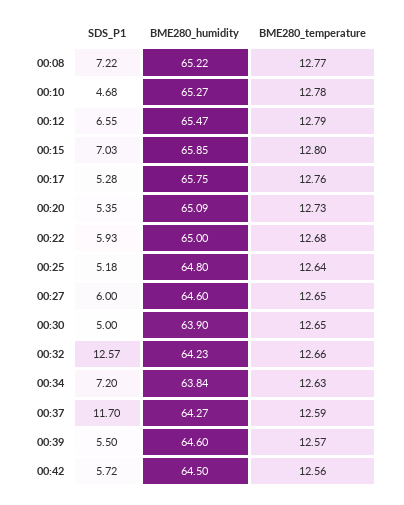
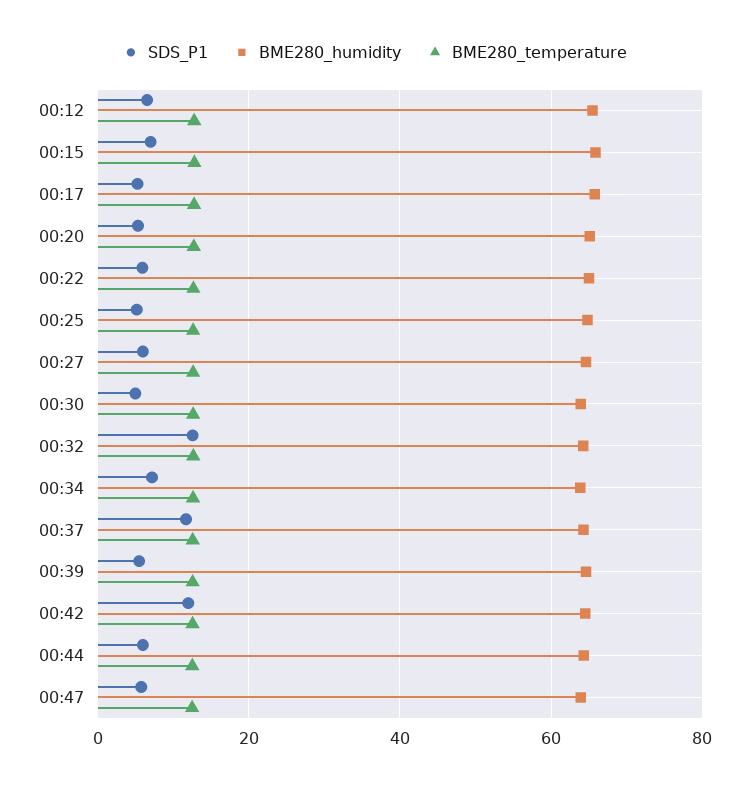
SDS_P1, 00:08: 7.22 -> none
BME280_humidity, 00:08: 65.22 -> none
BME280_temperature, 00:08: 12.77 -> none
SDS_P1, 00:10: 4.68 -> none
BME280_humidity, 00:10: 65.27 -> none
BME280_temperature, 00:10: 12.78 -> none
SDS_P1, 00:42: 5.72 -> 12
SDS_P1, 00:44: none -> 6
BME280_humidity, 00:44: none -> 64
BME280_temperature, 00:44: none -> 12
SDS_P1, 00:47: none -> 6
BME280_humidity, 00:47: none -> 64
BME280_temperature, 00:47: none -> 12

